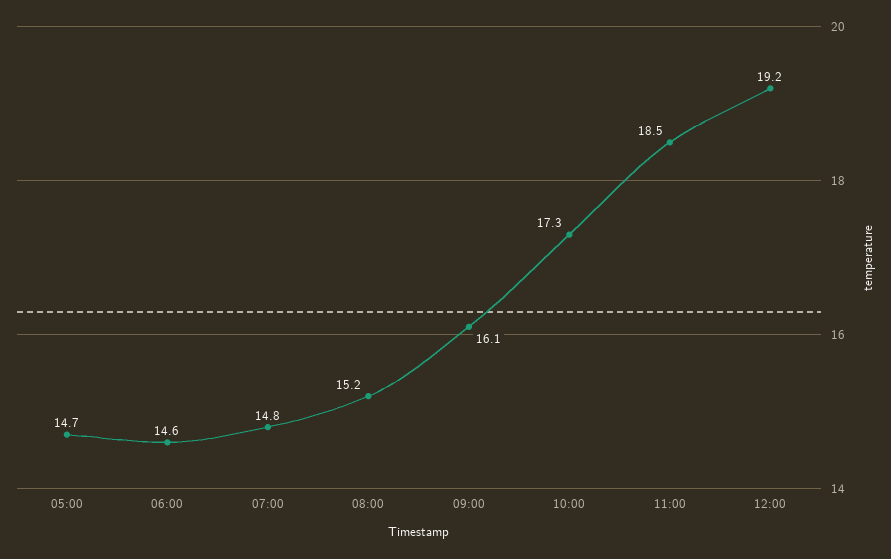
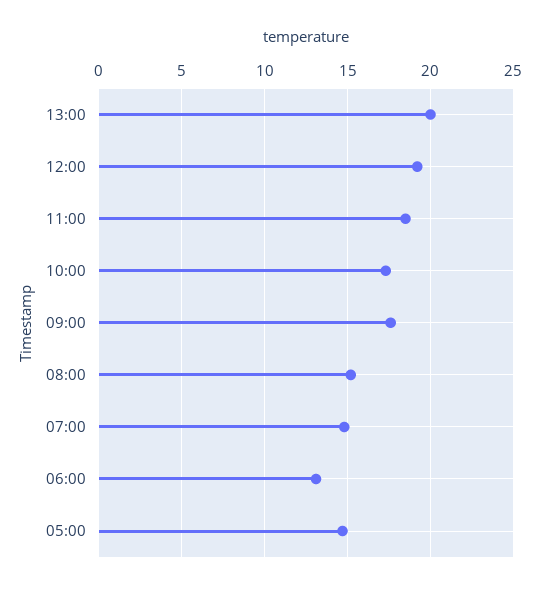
06:00: 14.6 -> 13
09:00: 16.1 -> 17.5
13:00: none -> 20

